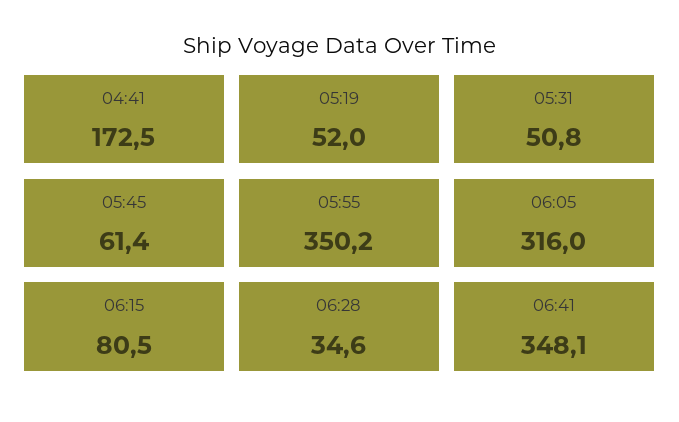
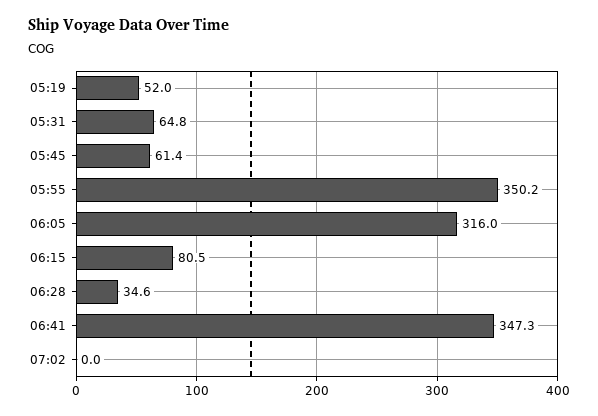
04:41: 172.5 -> none
05:31: 50.8 -> 64.8
06:41: 348.1 -> 347.3
07:02: none -> 0

